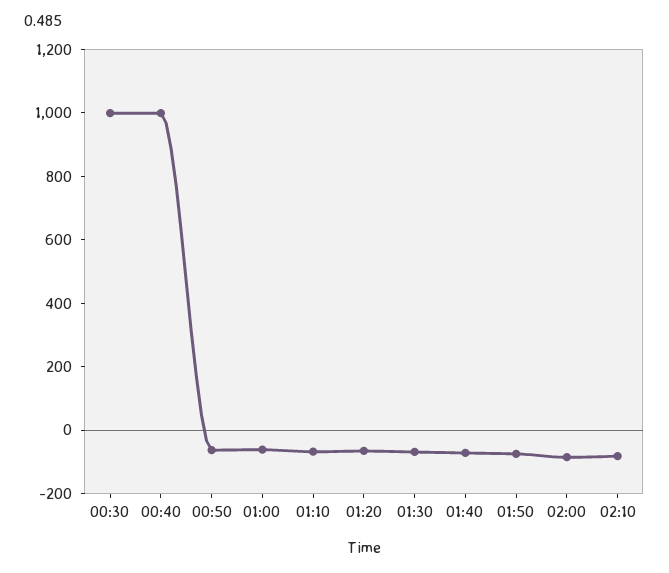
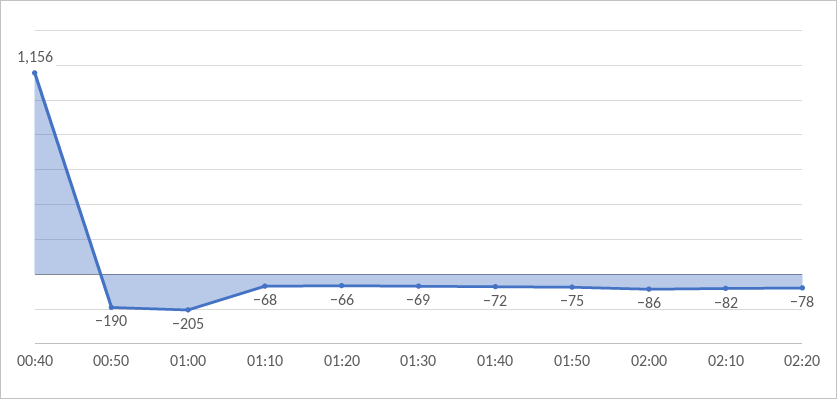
00:30: 1000 -> none
00:40: 1000 -> 1156
00:50: -50 -> -190
01:00: -50 -> -205
02:20: none -> -78

